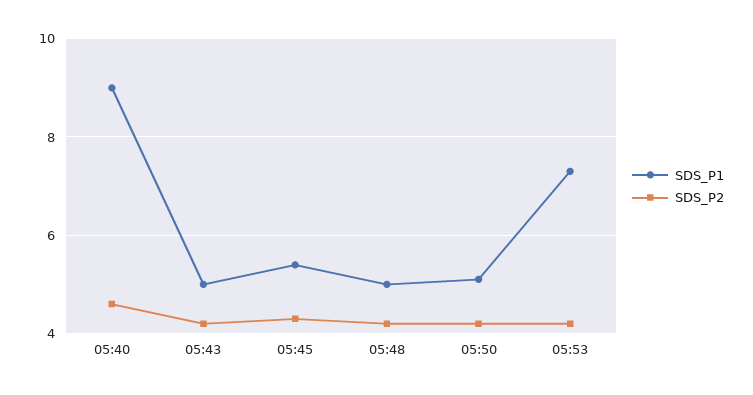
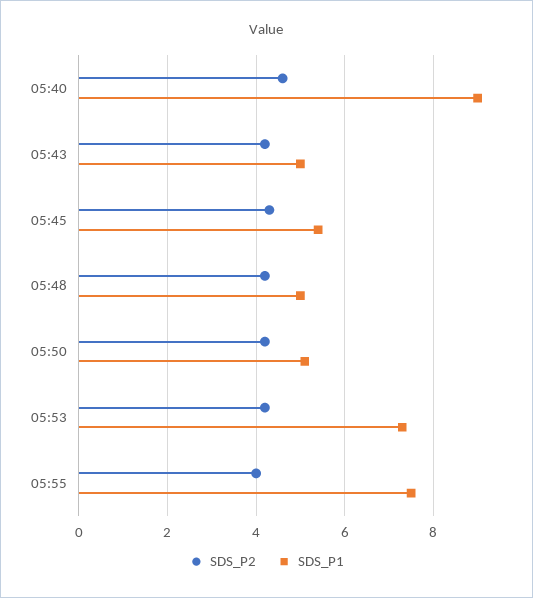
SDS_P2, 05:55: none -> 4
SDS_P1, 05:55: none -> 7.5

